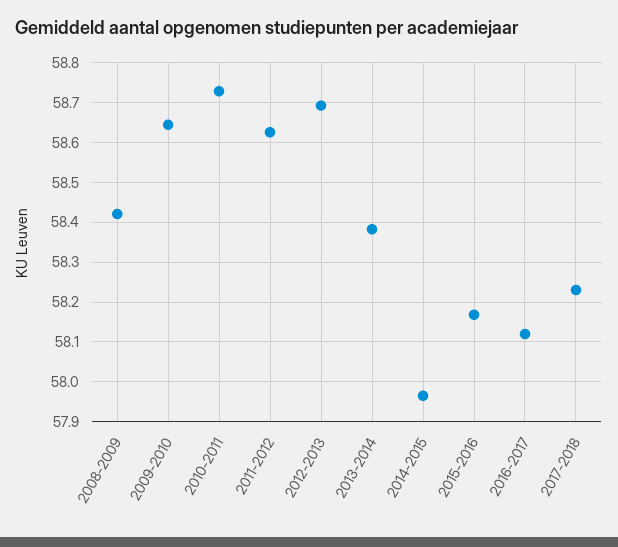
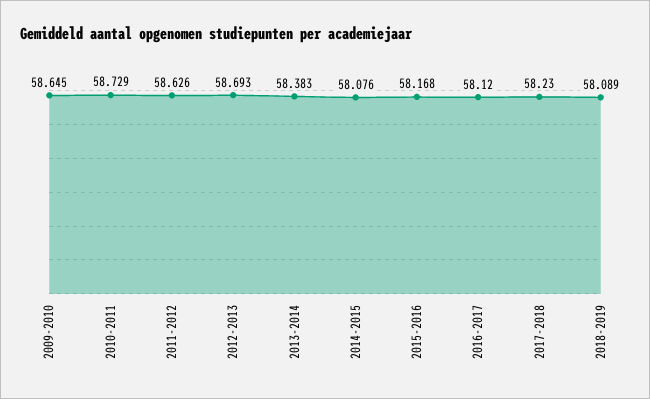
2008-2009: 58.42 -> none
2014-2015: 57.96 -> 58.076
2018-2019: none -> 58.089

